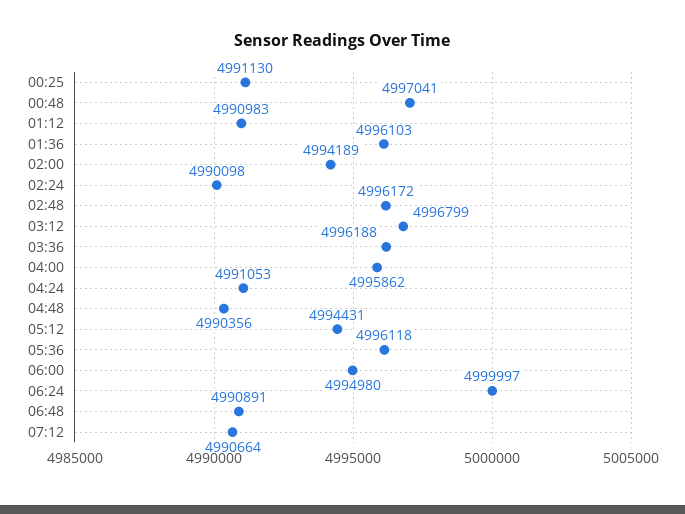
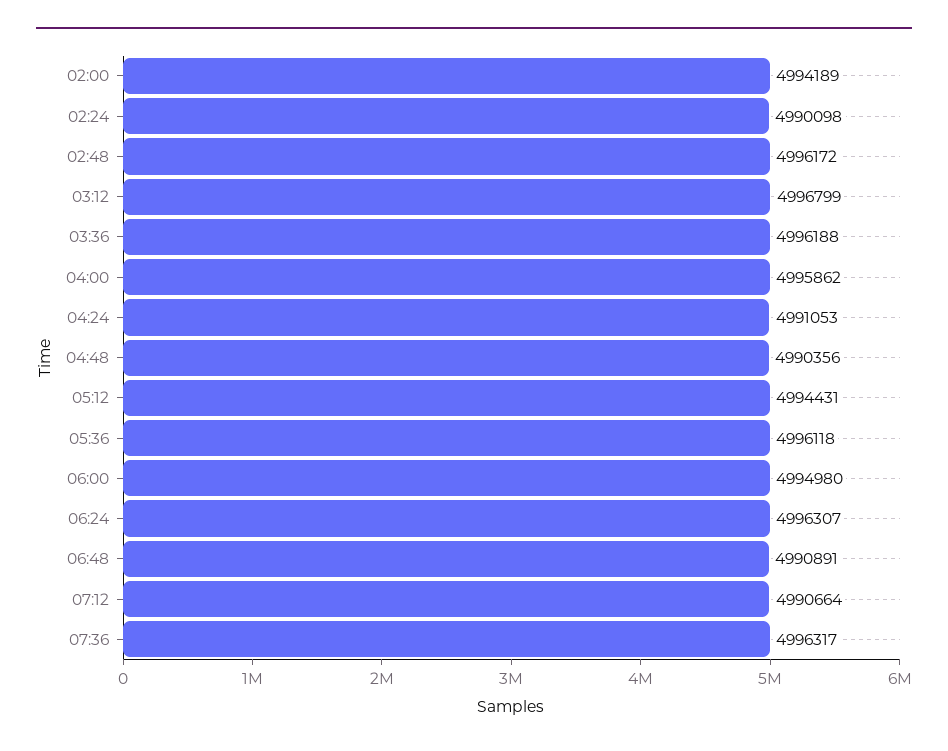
00:25: 4991130 -> none
00:48: 4997041 -> none
01:12: 4990983 -> none
01:36: 4996103 -> none
06:24: 4999997 -> 4996307
07:36: none -> 4996317

